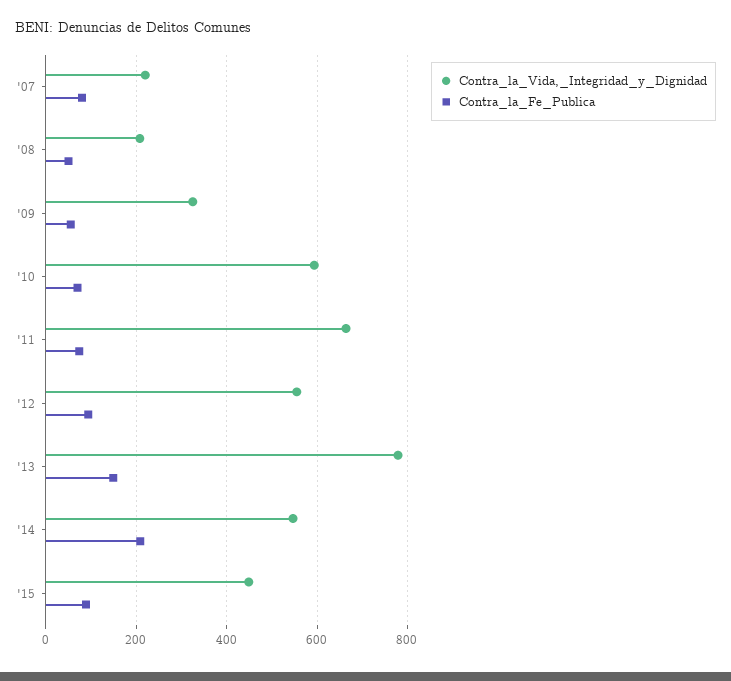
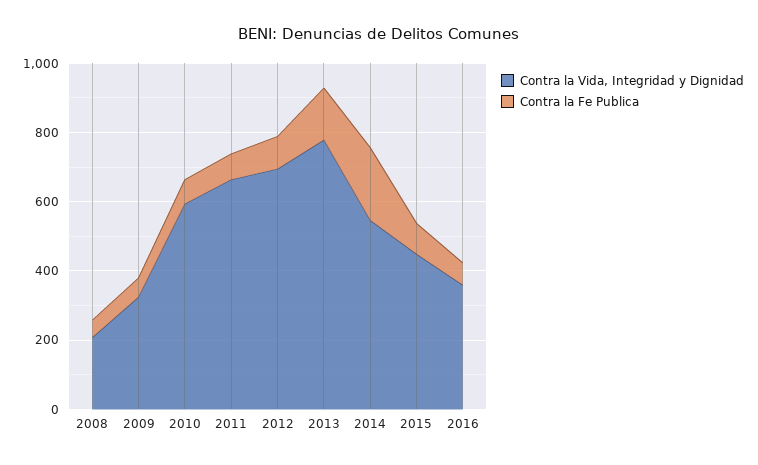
Contra_la_Vida,_Integridad_y_Dignidad, '07: 220 -> none
Contra_la_Fe_Publica, '07: 80 -> none
Contra_la_Vida,_Integridad_y_Dignidad, '12: 560 -> 700
Contra_la_Vida,_Integridad_y_Dignidad, 2016: none -> 350
Contra_la_Fe_Publica, 2016: none -> 50

